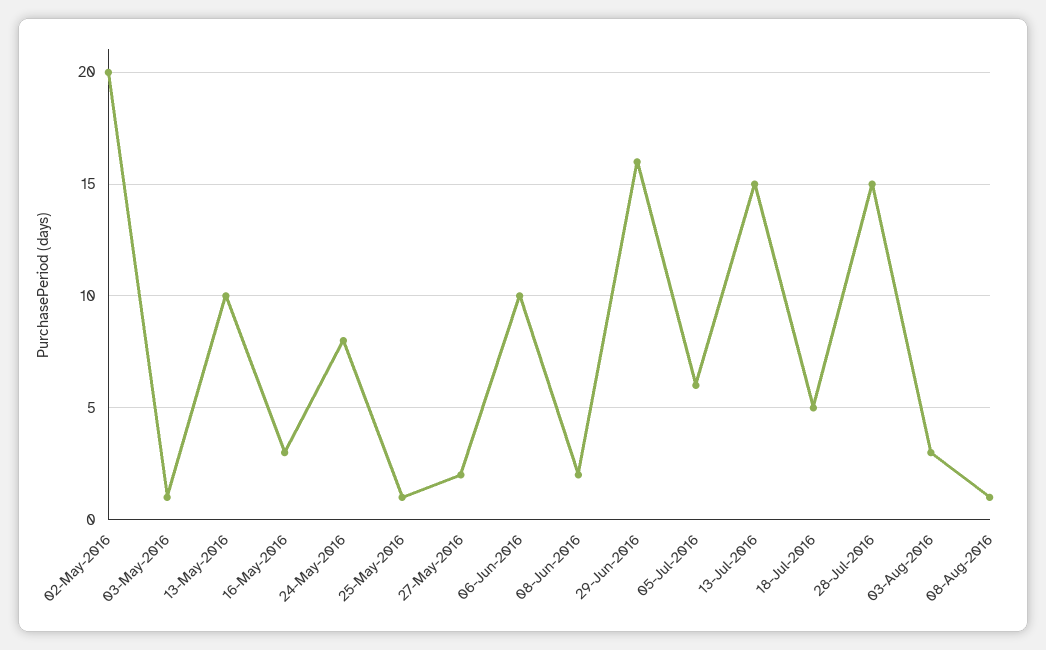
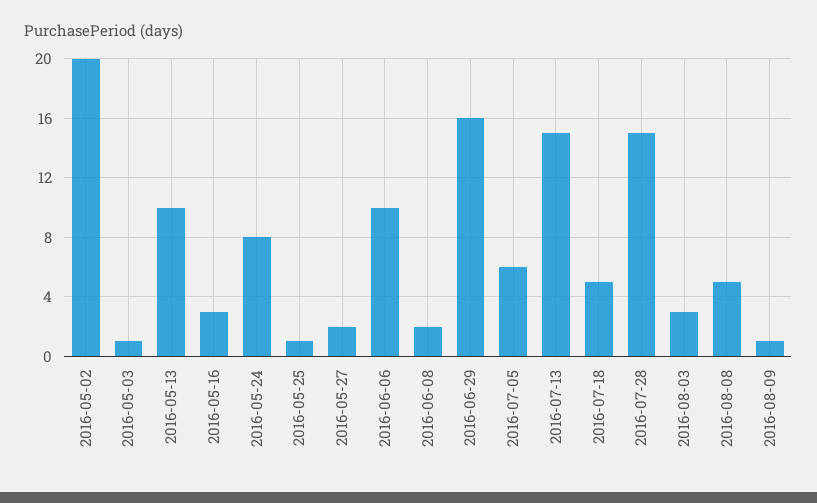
08-Aug-2016: 1 -> 5
2016-08-09: none -> 1

